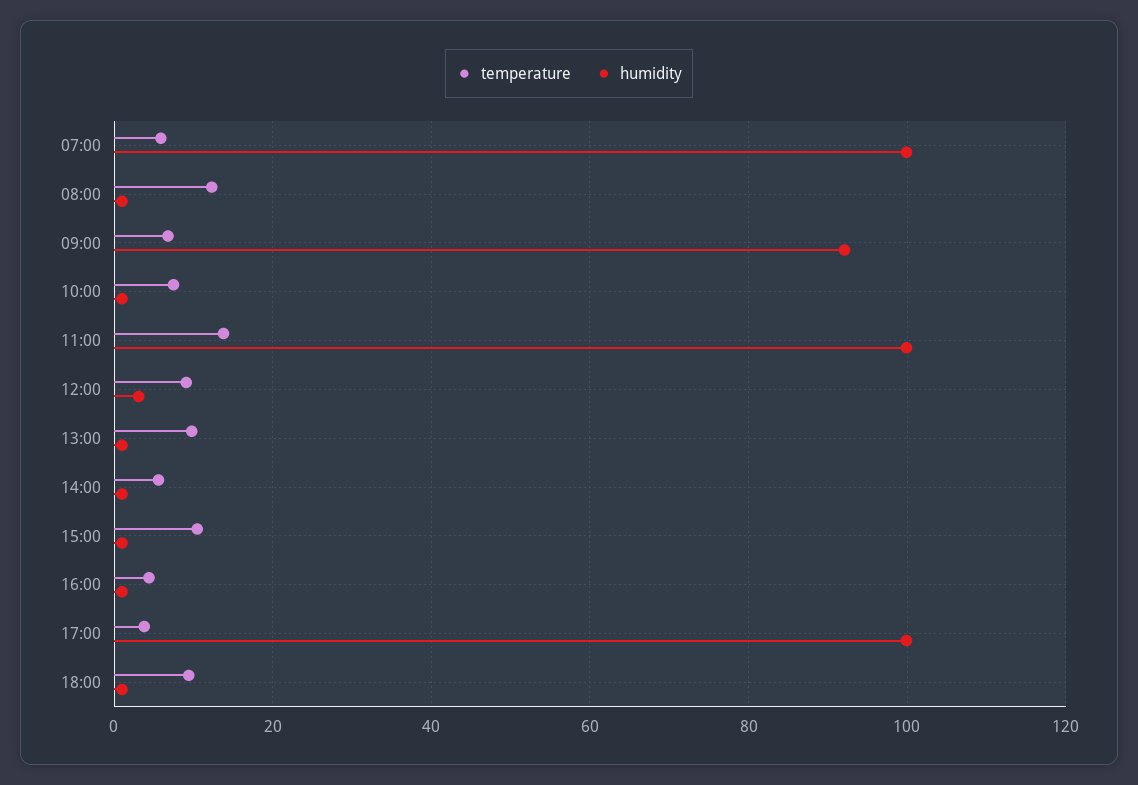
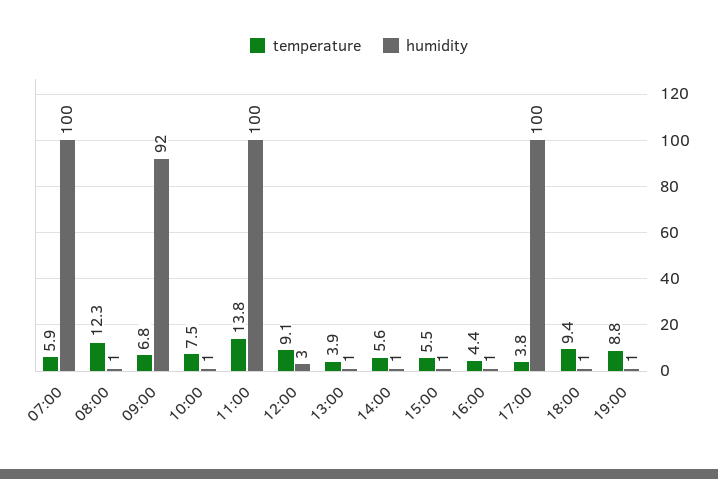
temperature, 13:00: 10 -> 3.9
temperature, 15:00: 10 -> 5.5
temperature, 19:00: none -> 8.8
humidity, 19:00: none -> 1

